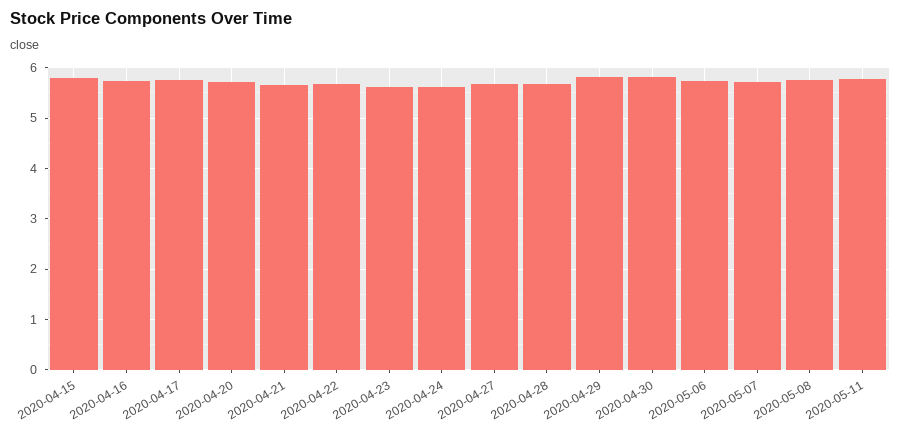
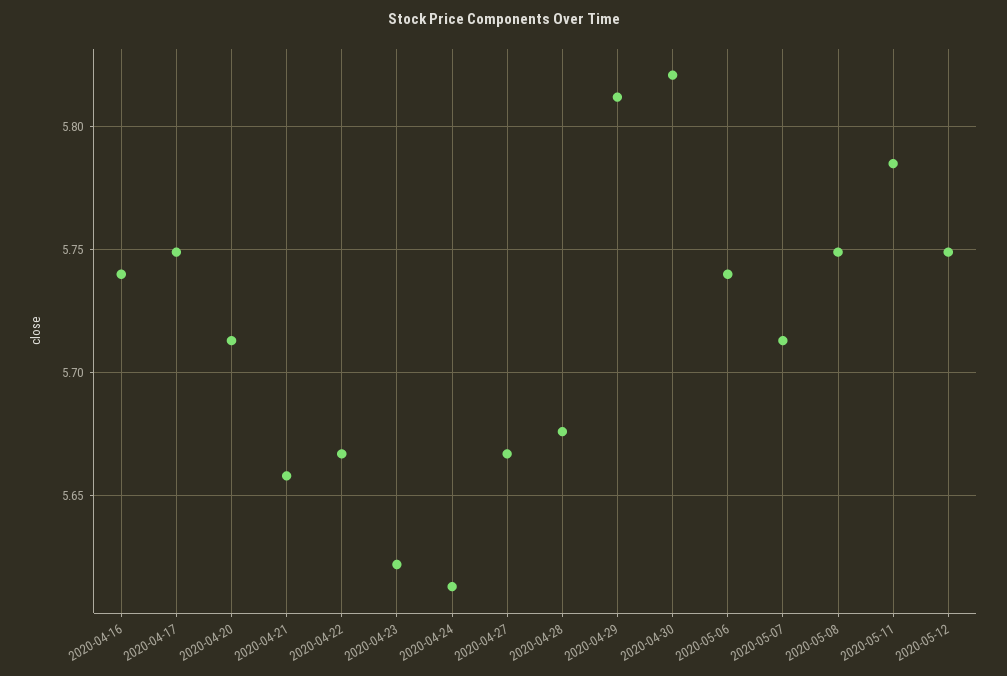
2020-04-15: 5.8 -> none
2020-05-12: none -> 5.75

